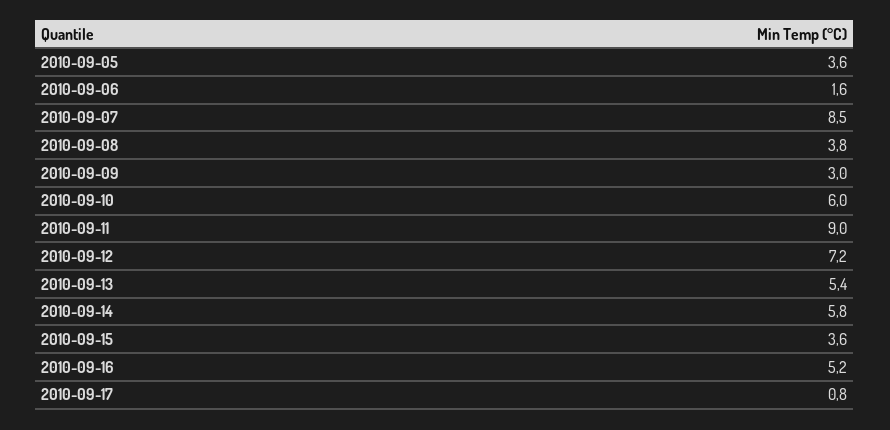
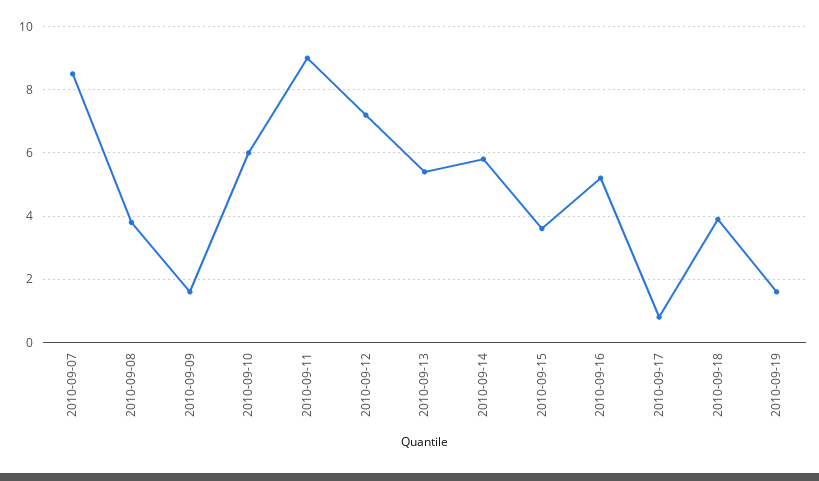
2010-09-05: 3.6 -> none
2010-09-06: 1.6 -> none
2010-09-09: 3 -> 1.5
2010-09-18: none -> 4
2010-09-19: none -> 1.5

